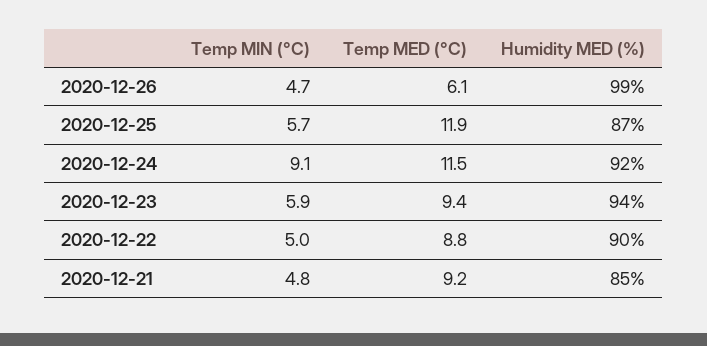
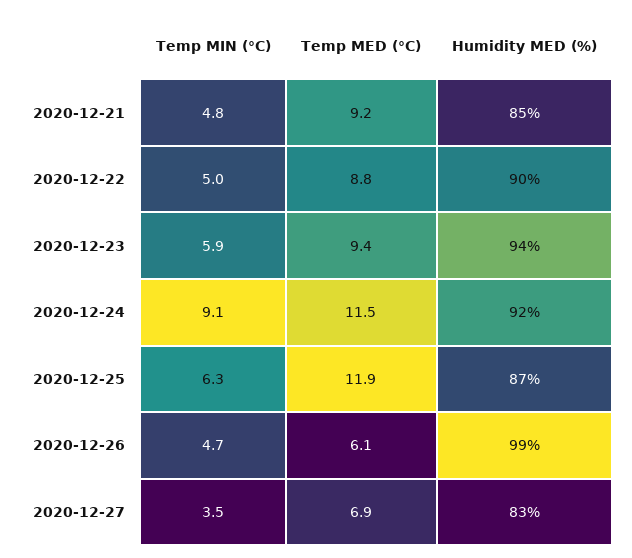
Temp MIN (°C), 2020-12-25: 5.7 -> 6.3
Temp MIN (°C), 2020-12-27: none -> 3.5
Temp MED (°C), 2020-12-27: none -> 6.9
Humidity MED (%), 2020-12-27: none -> 83

